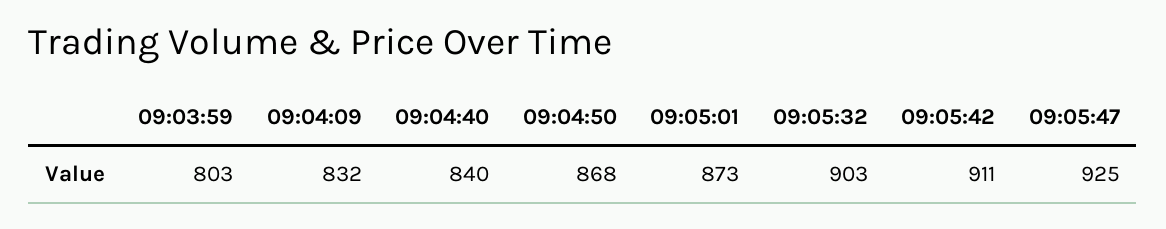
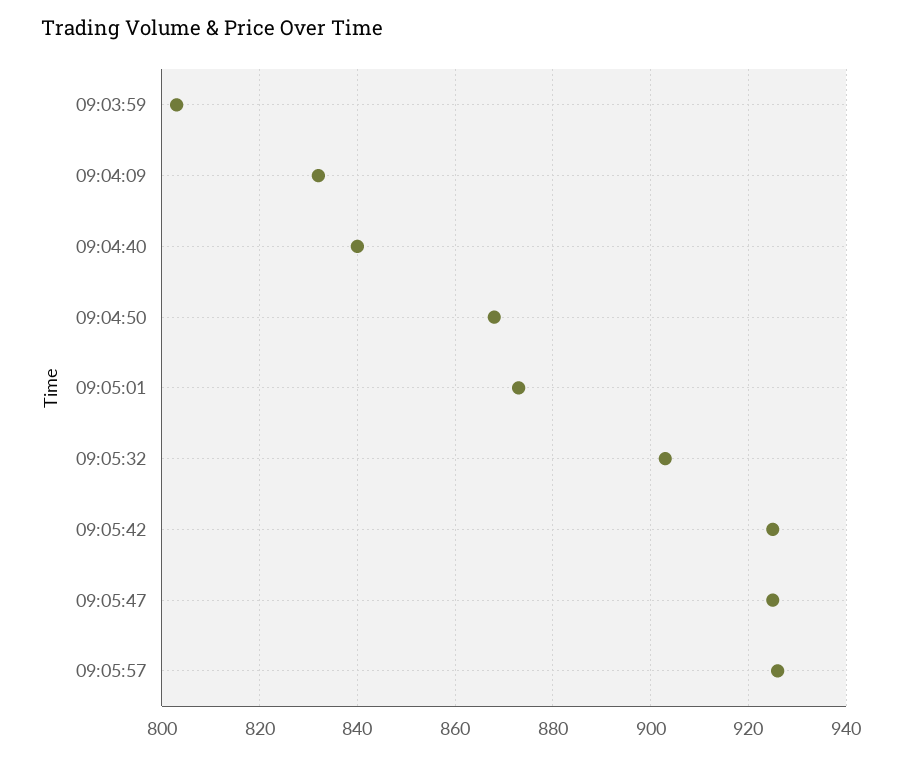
09:05:42: 911 -> 925
09:05:57: none -> 925

